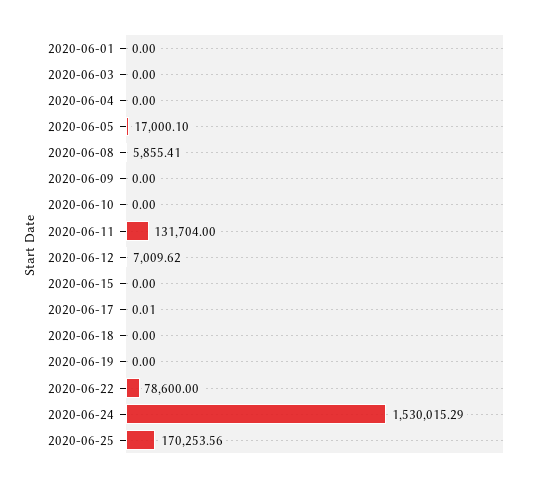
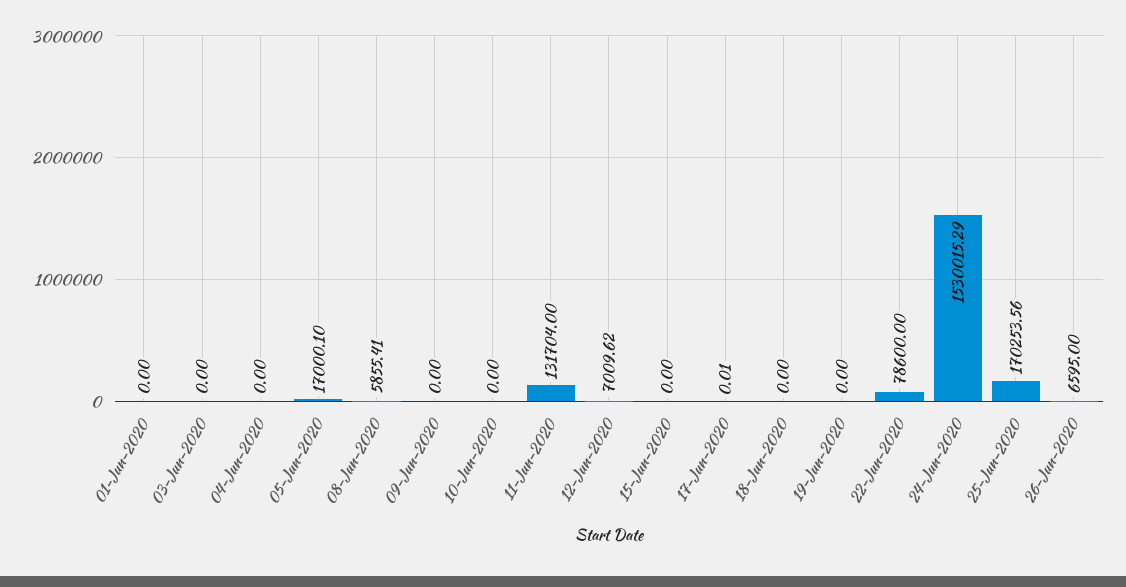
26-Jun-2020: none -> 6595

